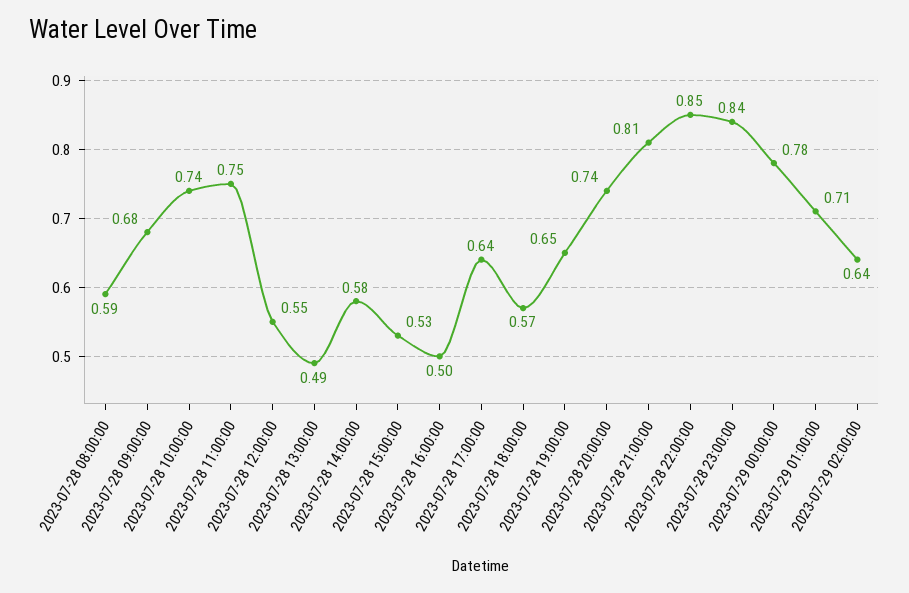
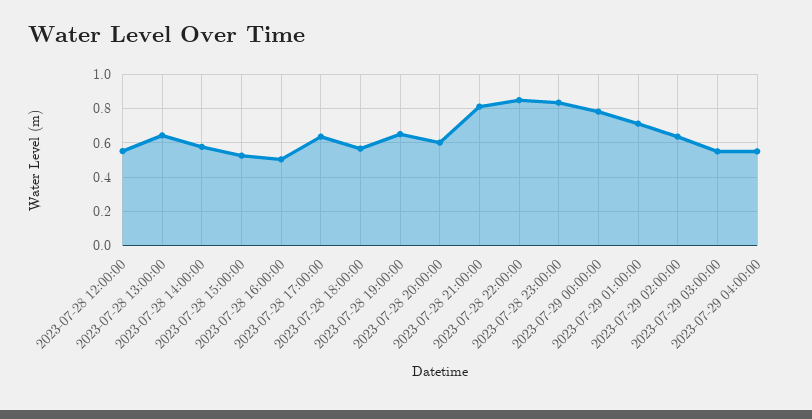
2023-07-28 08:00:00: 0.59 -> none
2023-07-28 09:00:00: 0.68 -> none
2023-07-28 10:00:00: 0.74 -> none
2023-07-28 11:00:00: 0.75 -> none
2023-07-28 13:00:00: 0.49 -> 0.65
2023-07-28 20:00:00: 0.74 -> 0.6
2023-07-29 03:00:00: none -> 0.55
2023-07-29 04:00:00: none -> 0.55

